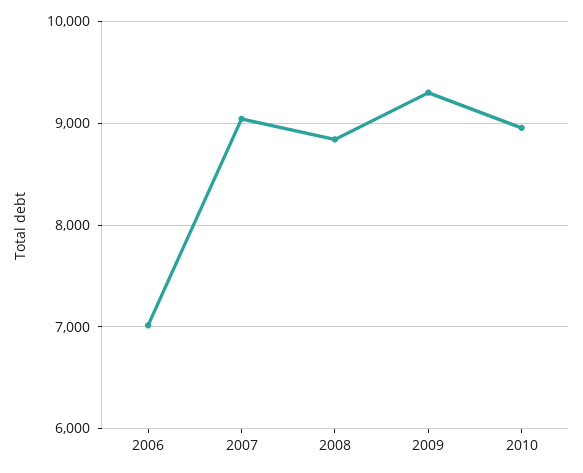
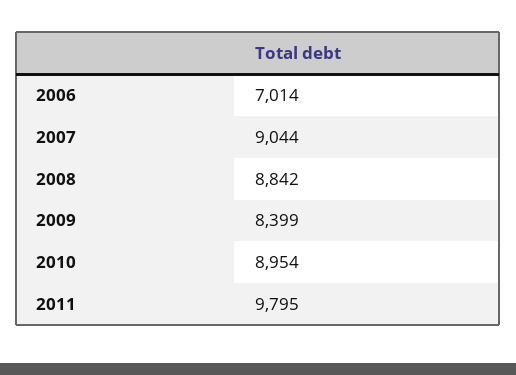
2009: 9300 -> 8399
2011: none -> 9795

